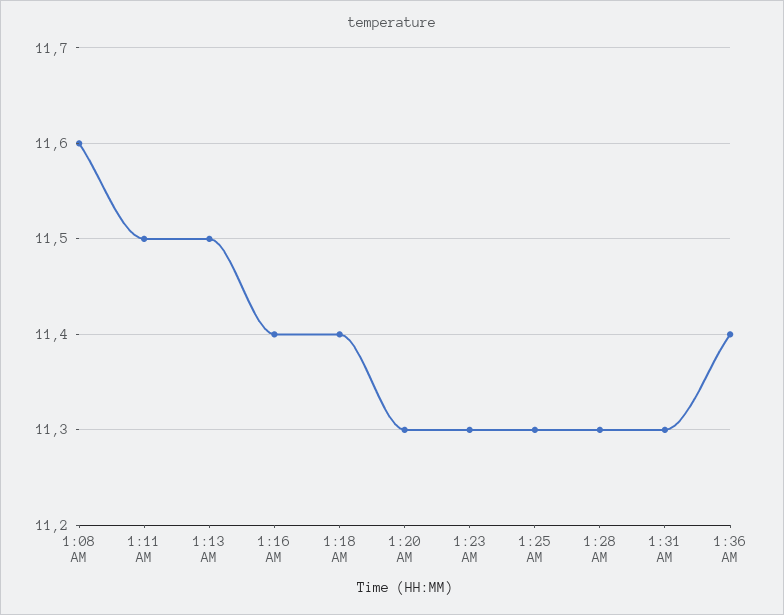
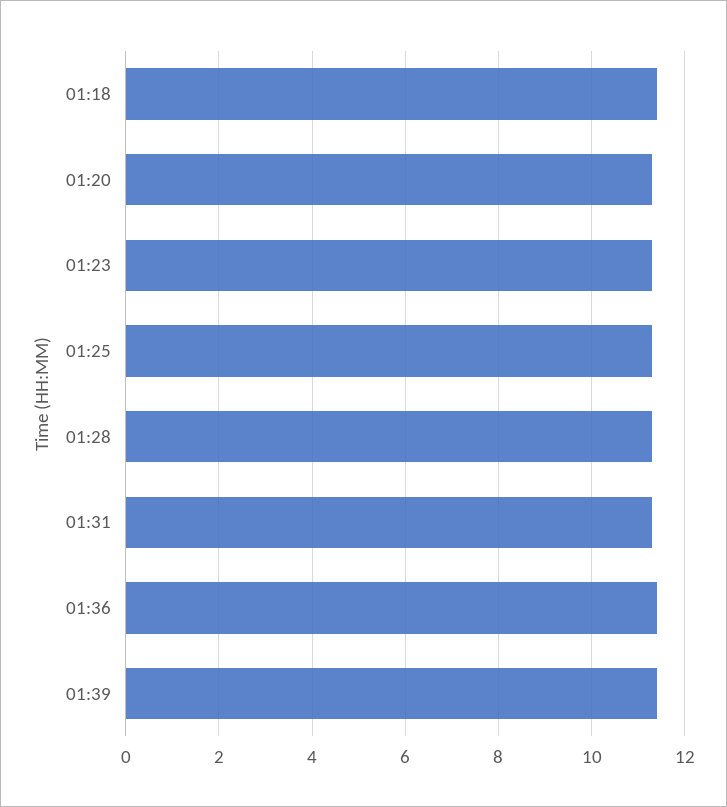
1:08 AM: 11.6 -> none
1:11 AM: 11.5 -> none
1:13 AM: 11.5 -> none
1:16 AM: 11.4 -> none
01:39: none -> 11.5

